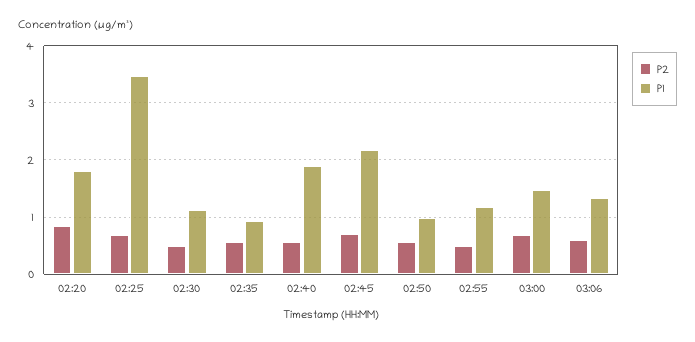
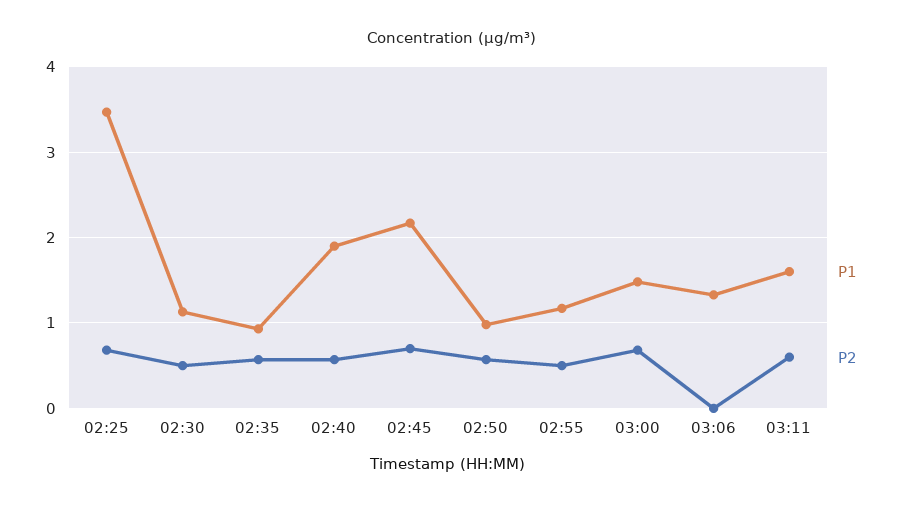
P2, 02:20: 0.8 -> none
P1, 02:20: 1.8 -> none
P2, 03:06: 0.6 -> 0
P1, 03:11: none -> 1.6
P2, 03:11: none -> 0.6

